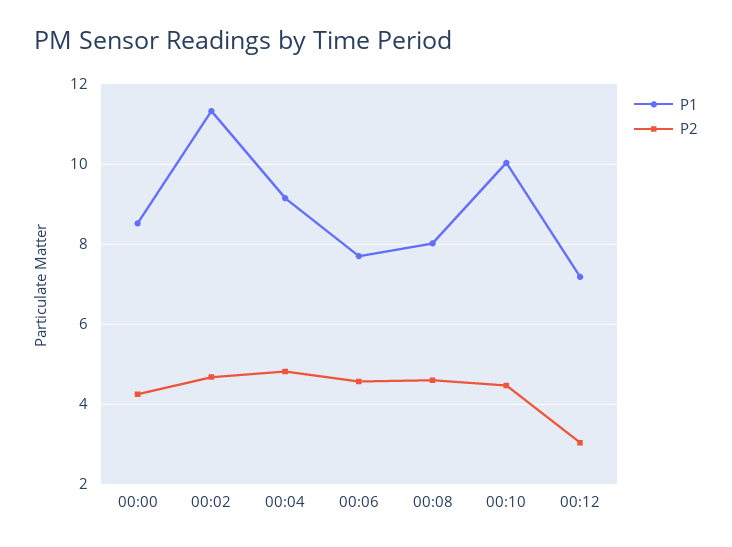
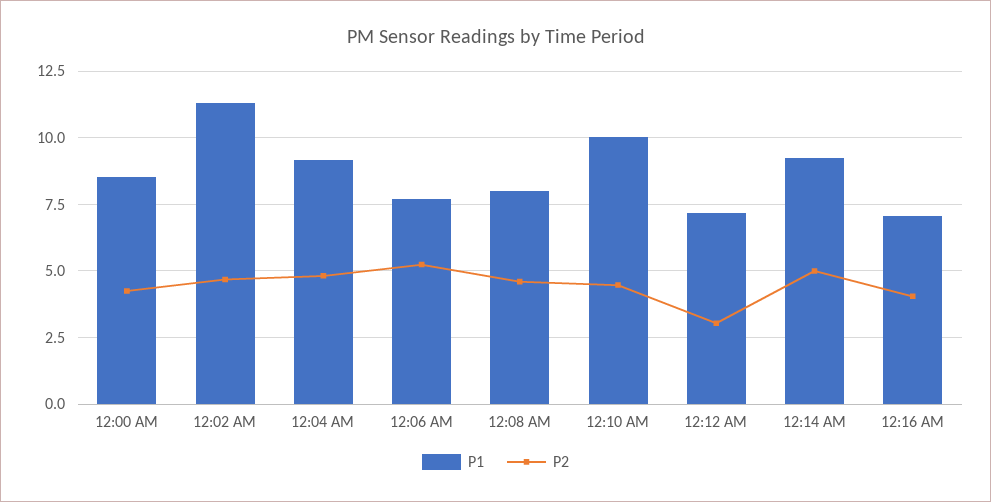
P2, 00:06: 4.6 -> 5.25
P1, 12:14 AM: none -> 9.25
P2, 12:14 AM: none -> 5
P1, 12:16 AM: none -> 7
P2, 12:16 AM: none -> 4

